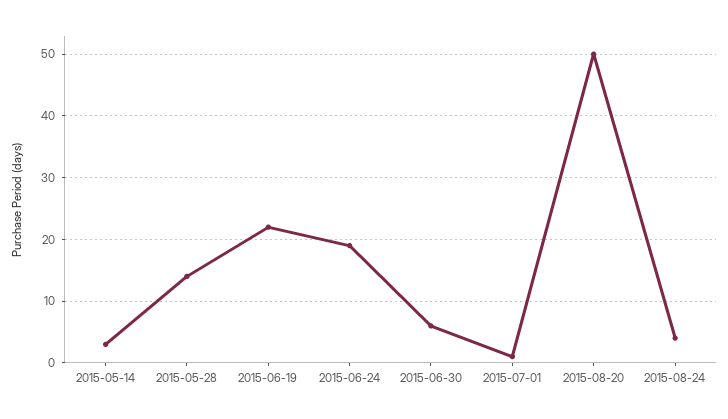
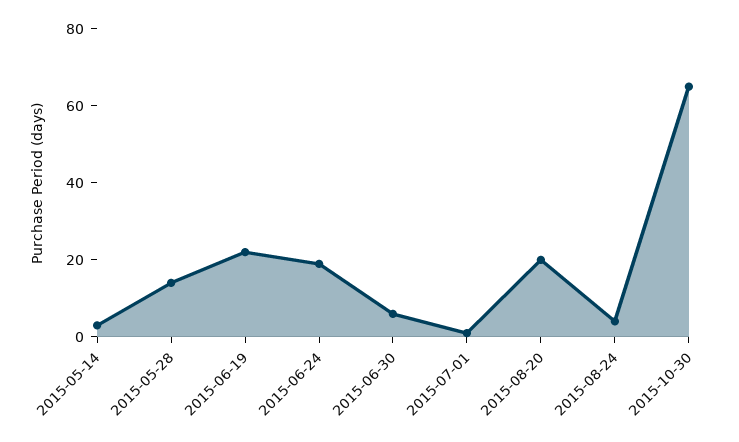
2015-08-20: 50 -> 20
2015-10-30: none -> 65

